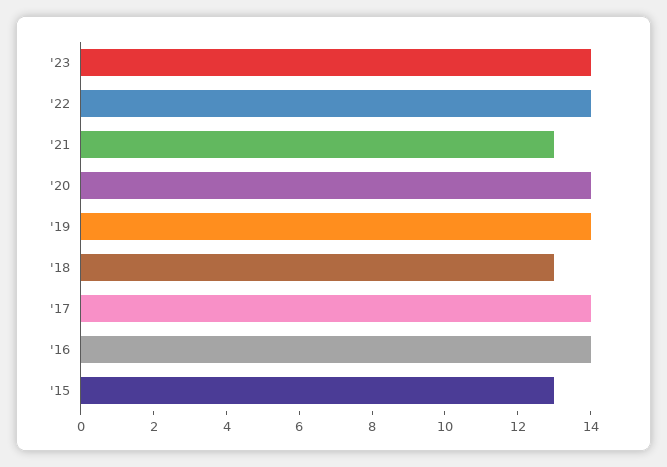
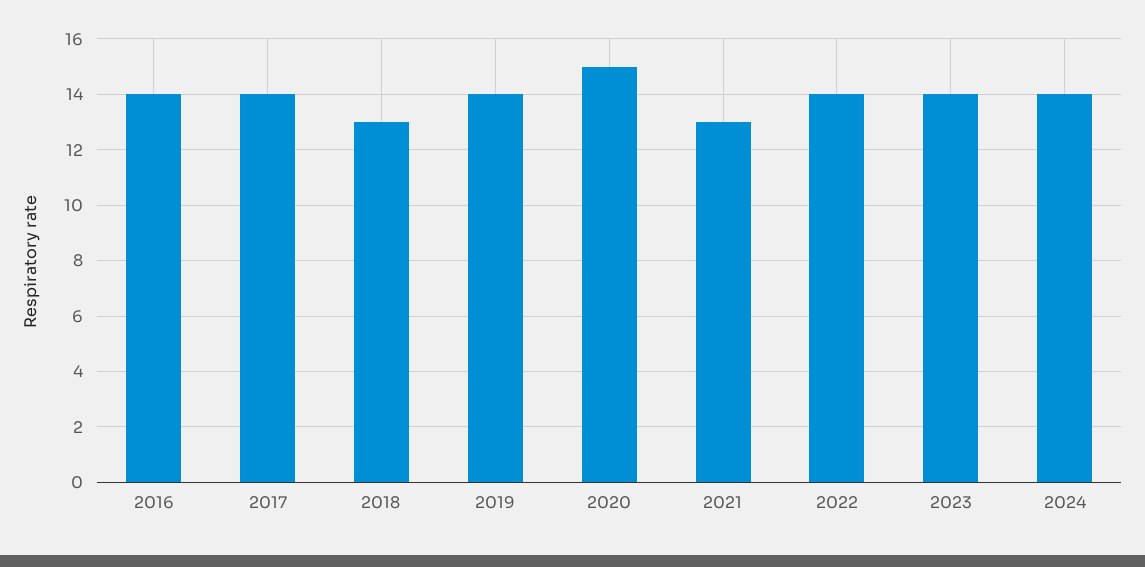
'20: 14 -> 15
'15: 13 -> none
2024: none -> 14

